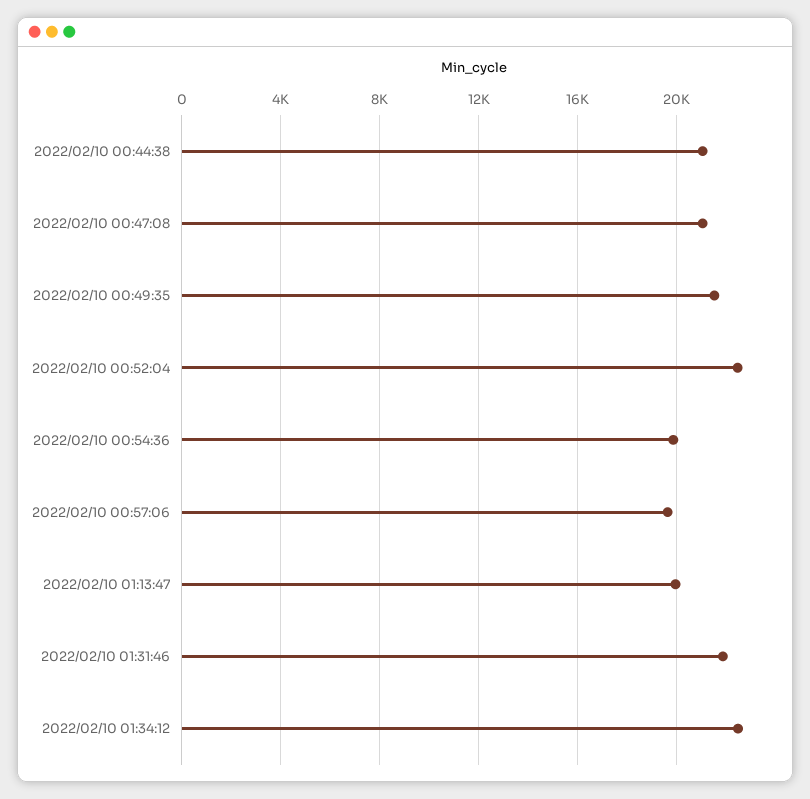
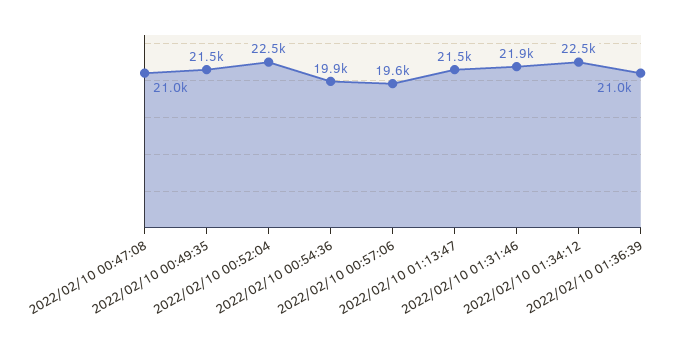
2022/02/10 00:44:38: 21000 -> none
2022/02/10 01:13:47: 20000 -> 21500
2022/02/10 01:36:39: none -> 21000

